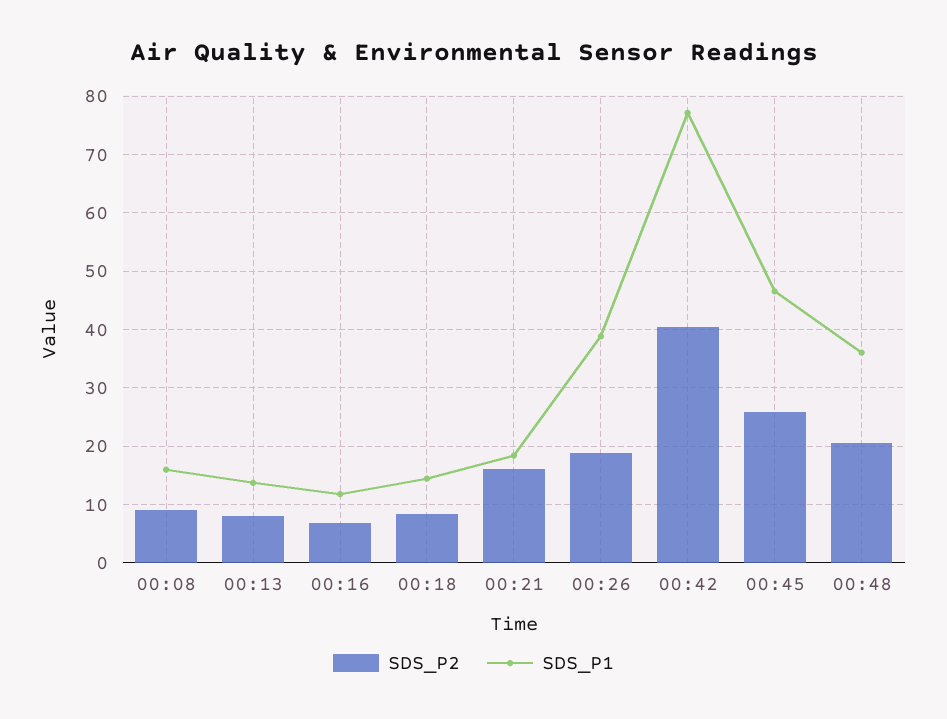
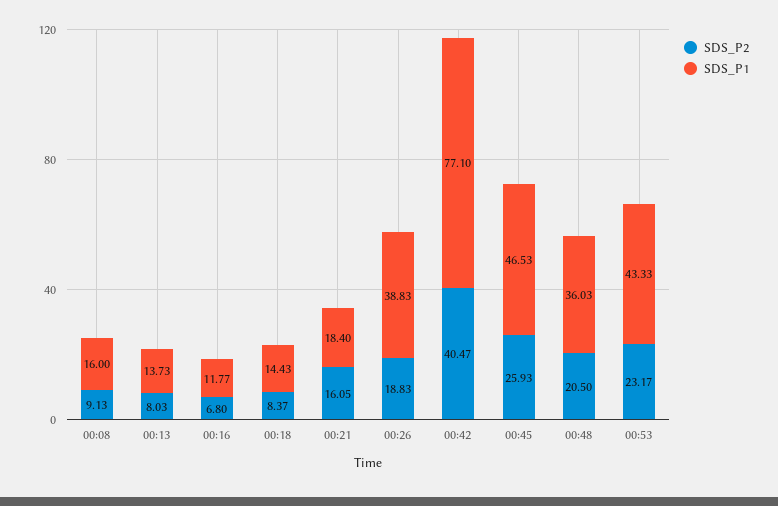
SDS_P2, 00:53: none -> 23.17
SDS_P1, 00:53: none -> 43.33

